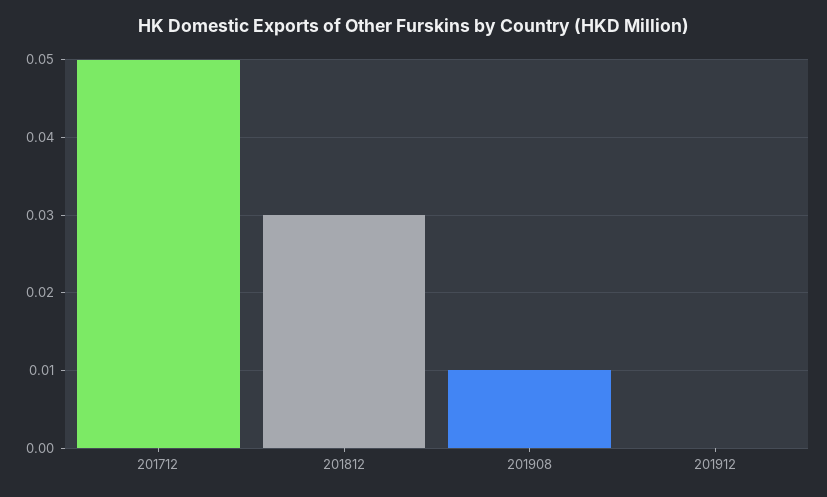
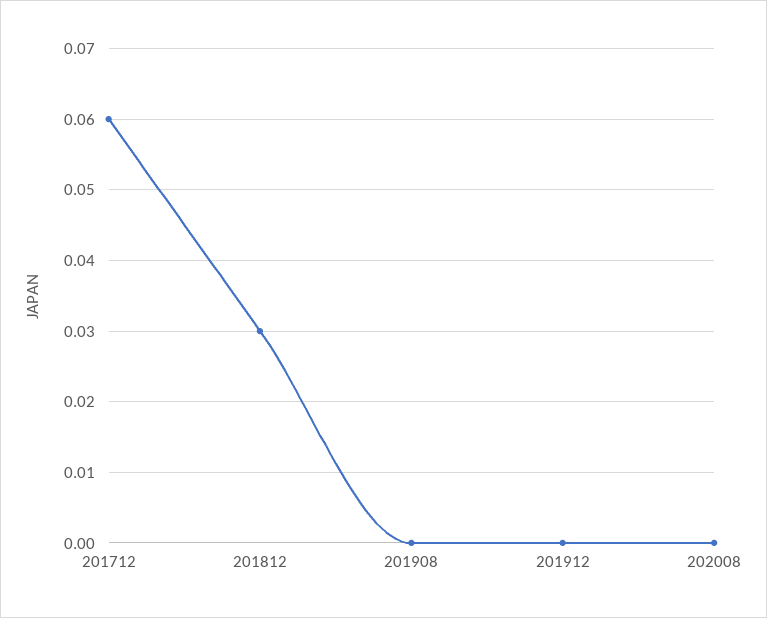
201712: 0.05 -> 0.06
201908: 0.01 -> 0
202008: none -> 0

